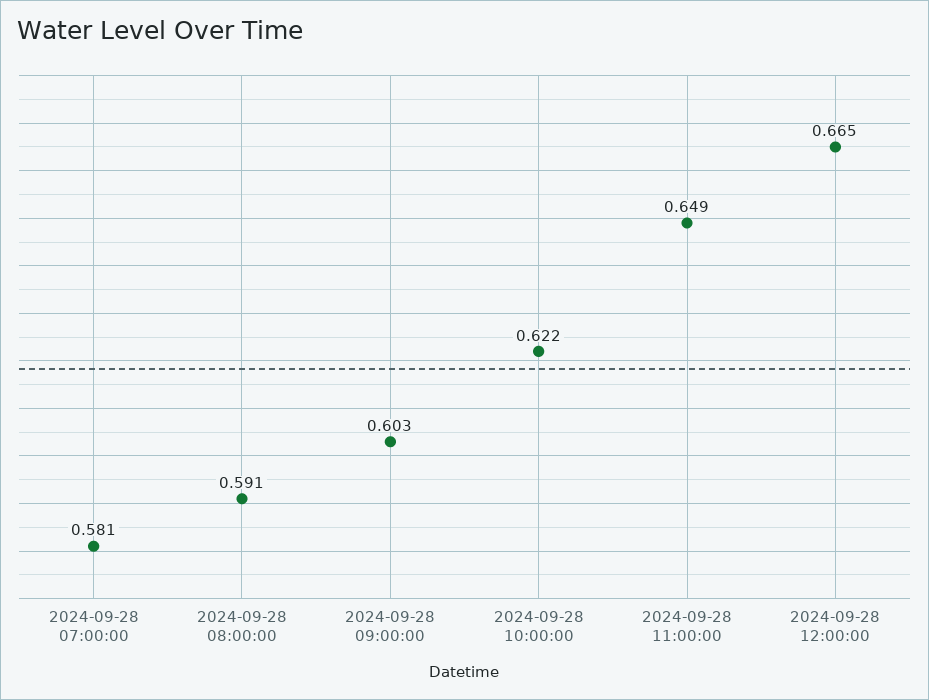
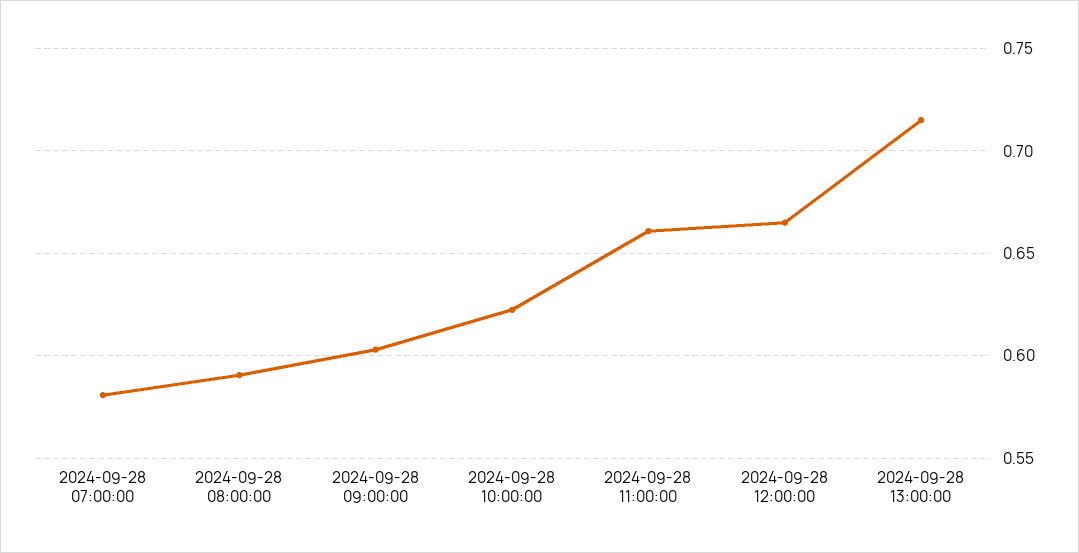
2024-09-28 11:00:00: 0.649 -> 0.66
2024-09-28 13:00:00: none -> 0.715

